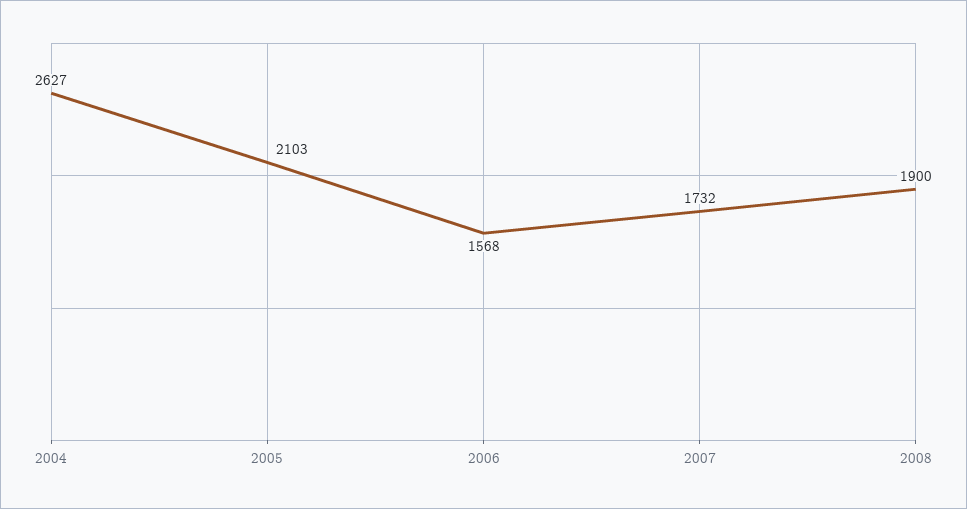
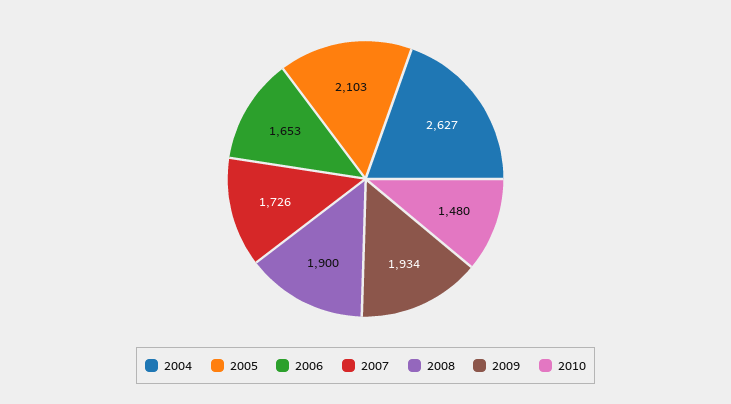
2006: 1568 -> 1653
2007: 1732 -> 1726
2009: none -> 1934
2010: none -> 1480

